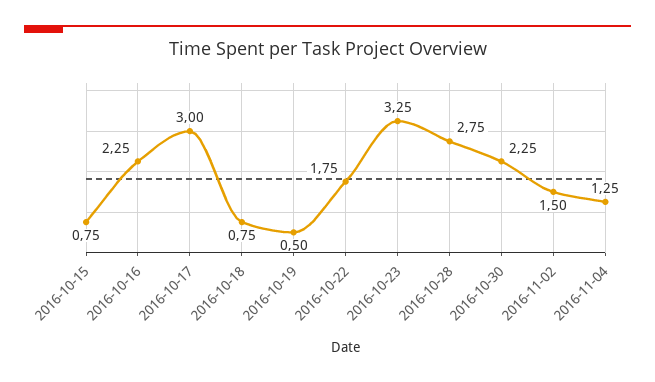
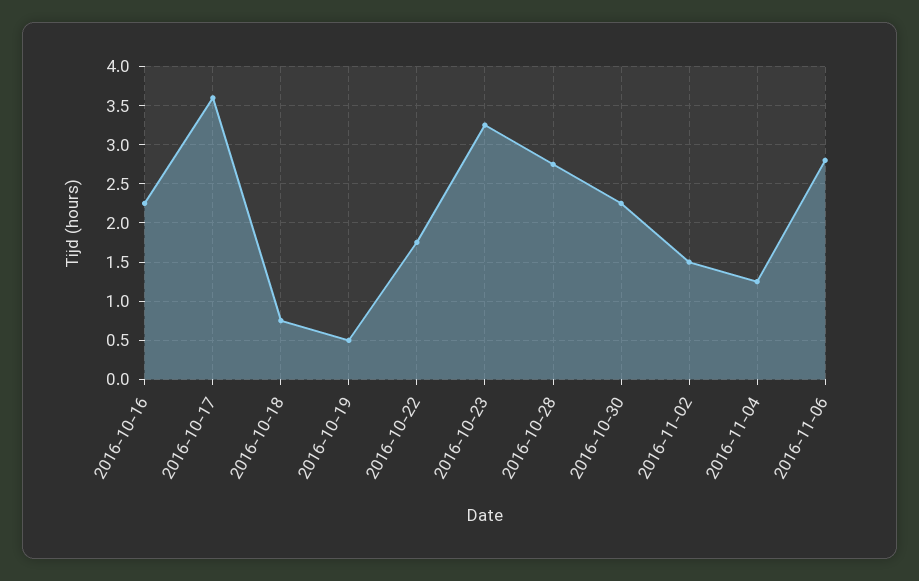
2016-10-15: 0.75 -> none
2016-10-17: 3 -> 3.6
2016-11-06: none -> 2.8

